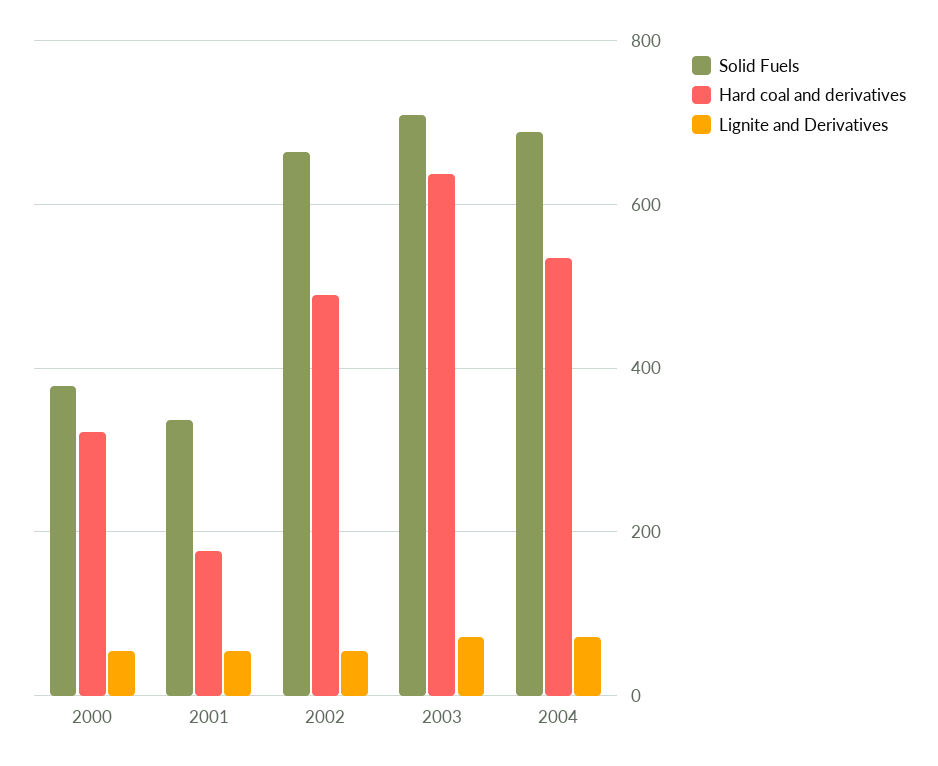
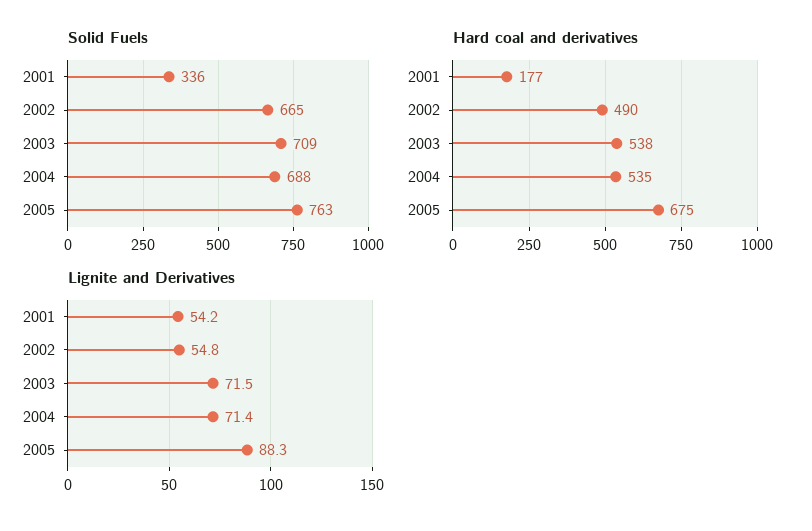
Solid Fuels, 2000: 380 -> none
Hard coal and derivatives, 2000: 320 -> none
Lignite and Derivatives, 2000: 60 -> none
Hard coal and derivatives, 2003: 640 -> 538
Solid Fuels, 2005: none -> 763
Hard coal and derivatives, 2005: none -> 675
Lignite and Derivatives, 2005: none -> 88.3

